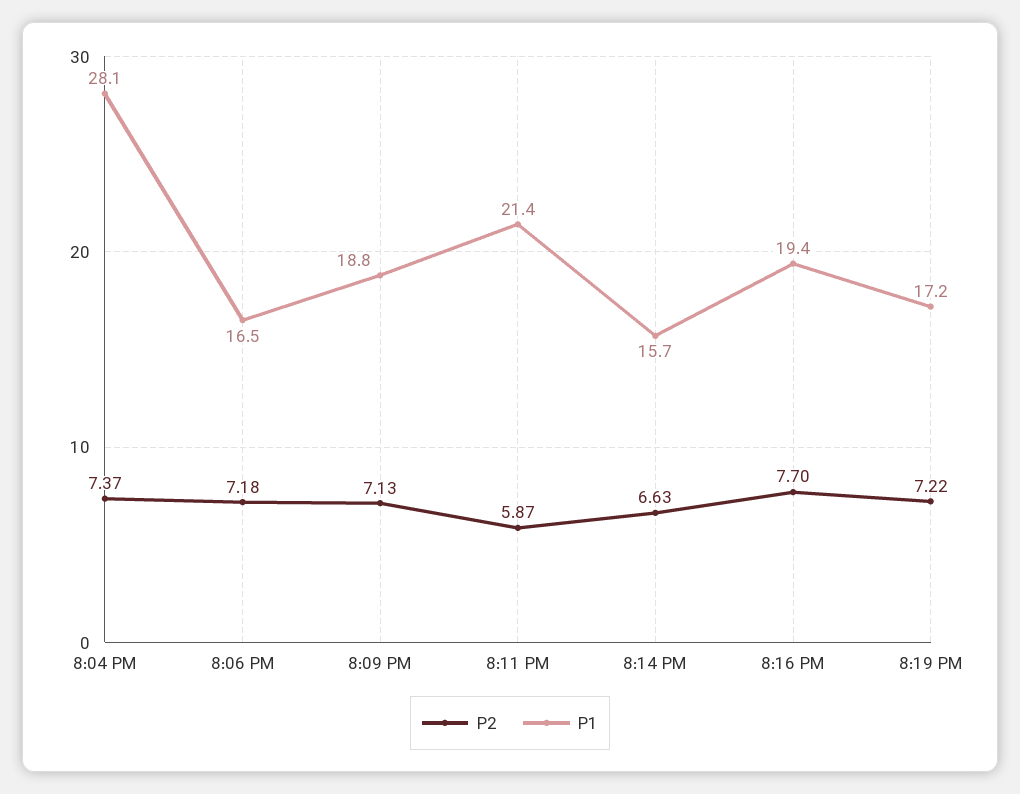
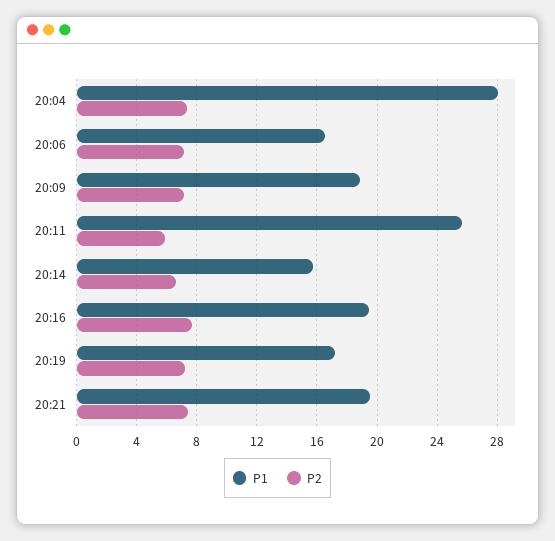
P1, 8:11 PM: 21.4 -> 25.5
P1, 20:21: none -> 19.5
P2, 20:21: none -> 7.5

